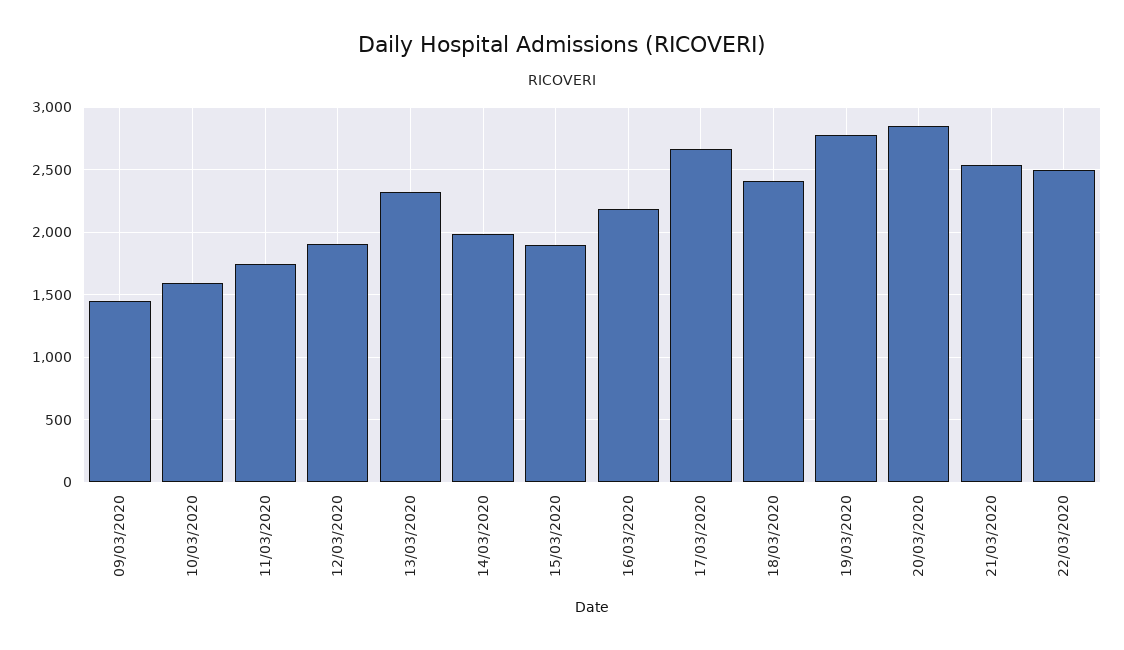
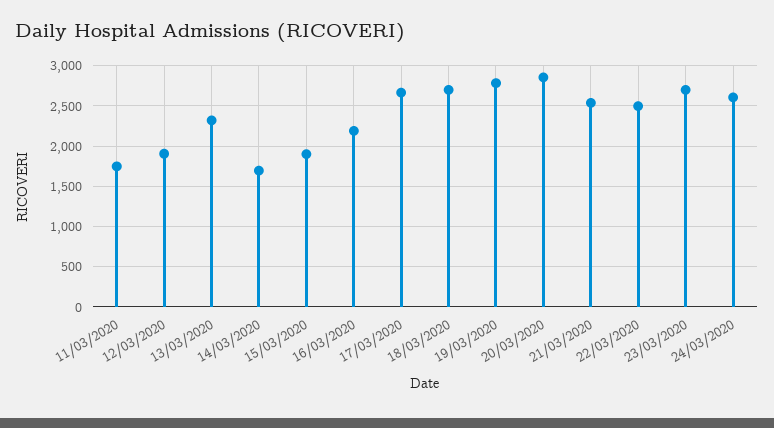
09/03/2020: 1450 -> none
10/03/2020: 1600 -> none
14/03/2020: 2000 -> 1700
18/03/2020: 2400 -> 2700
23/03/2020: none -> 2700
24/03/2020: none -> 2600

